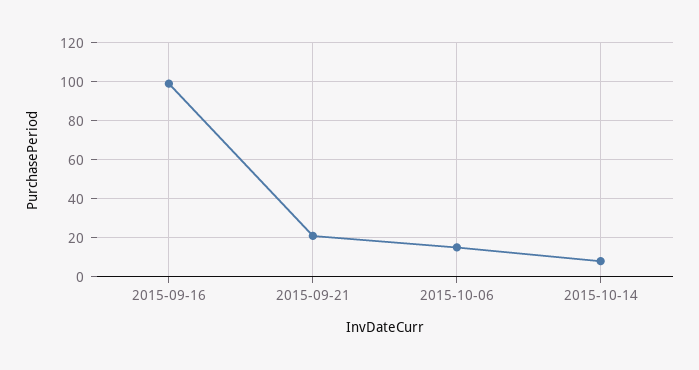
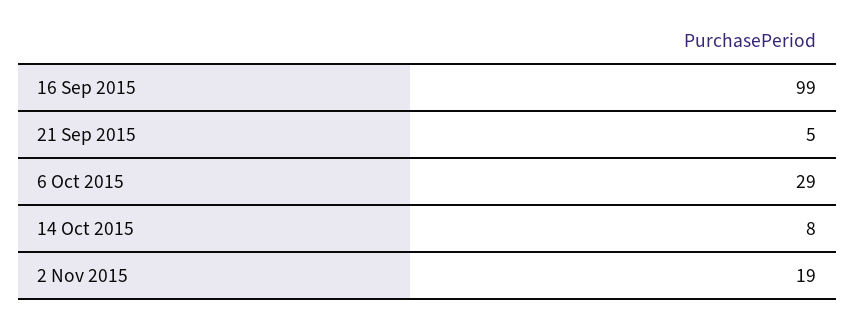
2015-09-21: 20 -> 5
2015-10-06: 15 -> 29
2 Nov 2015: none -> 19

